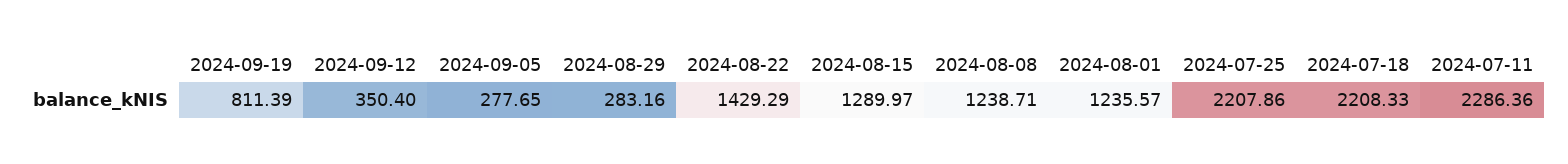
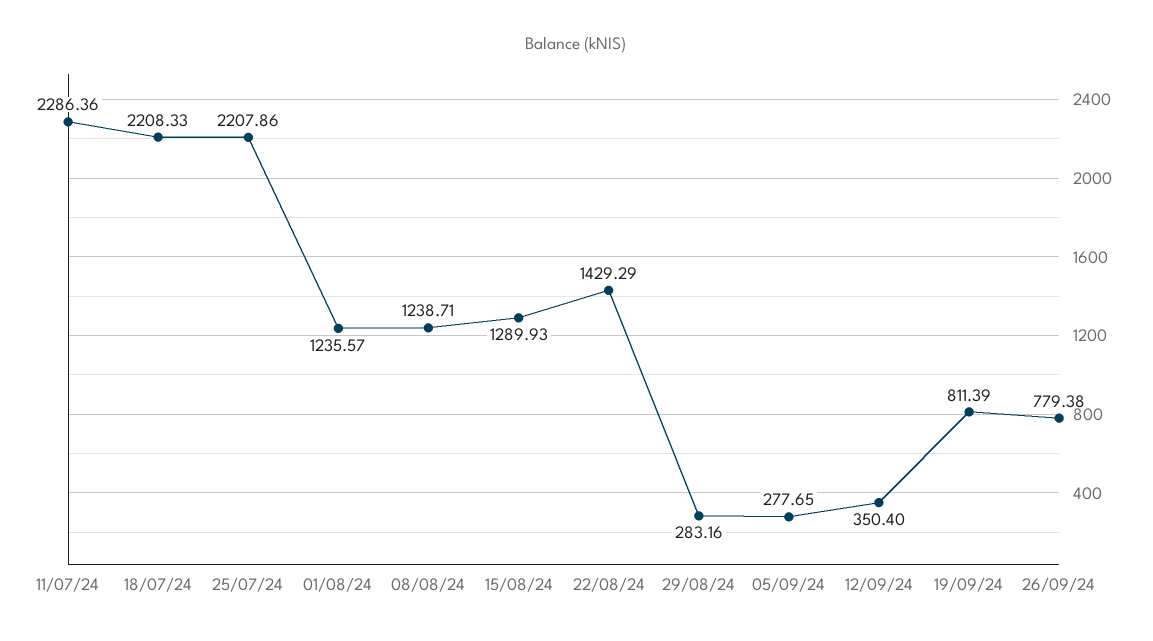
2024-08-15: 1289.97 -> 1289.93
26/09/24: none -> 779.38

